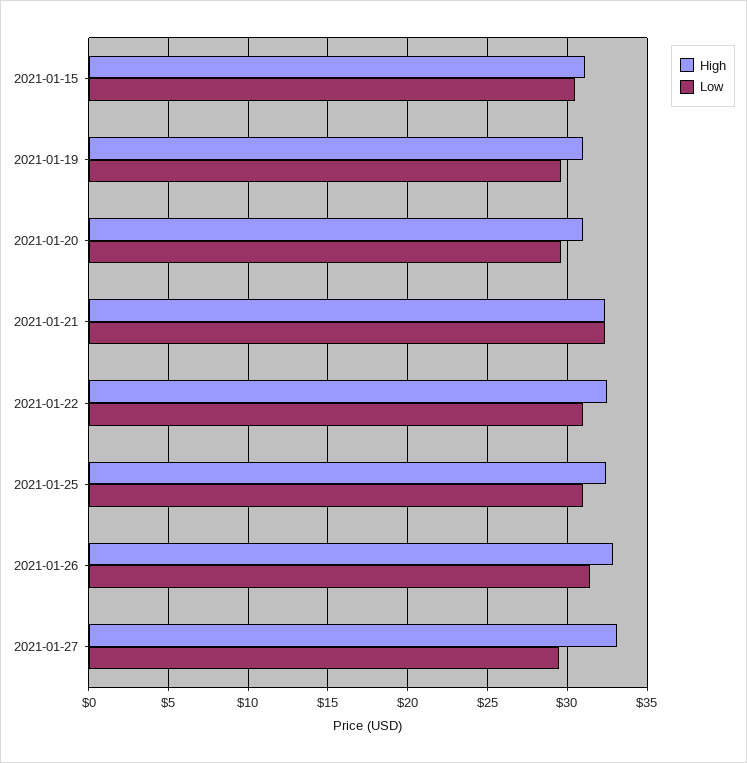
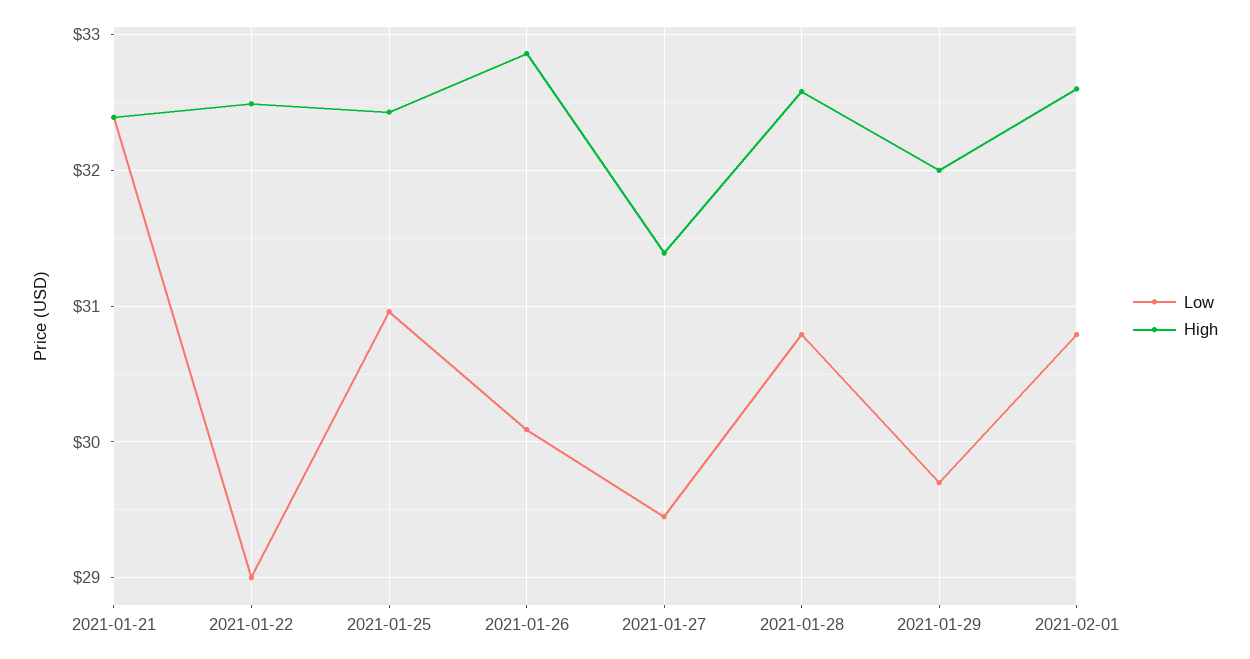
High, 2021-01-15: 31 -> none
Low, 2021-01-15: 30.5 -> none
High, 2021-01-19: 31 -> none
Low, 2021-01-19: 29.5 -> none
High, 2021-01-20: 31 -> none
Low, 2021-01-20: 29.5 -> none
Low, 2021-01-22: 31 -> 29
Low, 2021-01-26: 31.5 -> 30.1
High, 2021-01-27: 33 -> 31.4
Low, 2021-01-28: none -> 30.8
High, 2021-01-28: none -> 32.6
Low, 2021-01-29: none -> 29.7
High, 2021-01-29: none -> 32
Low, 2021-02-01: none -> 30.8
High, 2021-02-01: none -> 32.6

